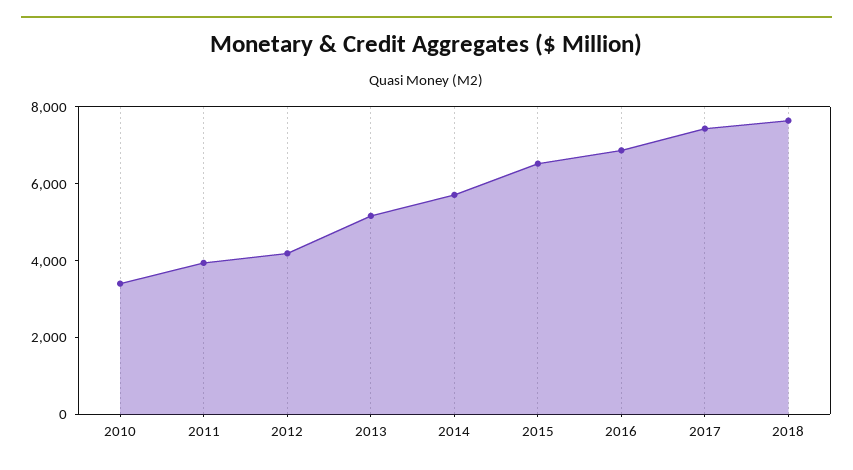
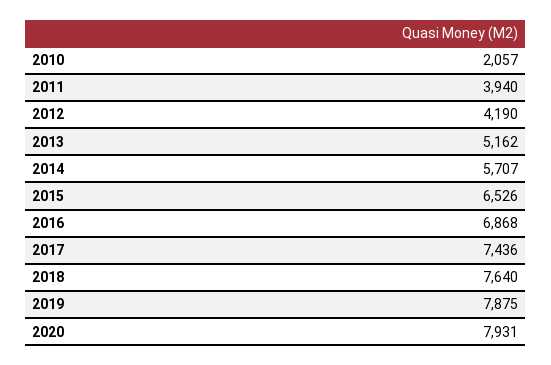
2010: 3500 -> 2057
2019: none -> 7875
2020: none -> 7931

